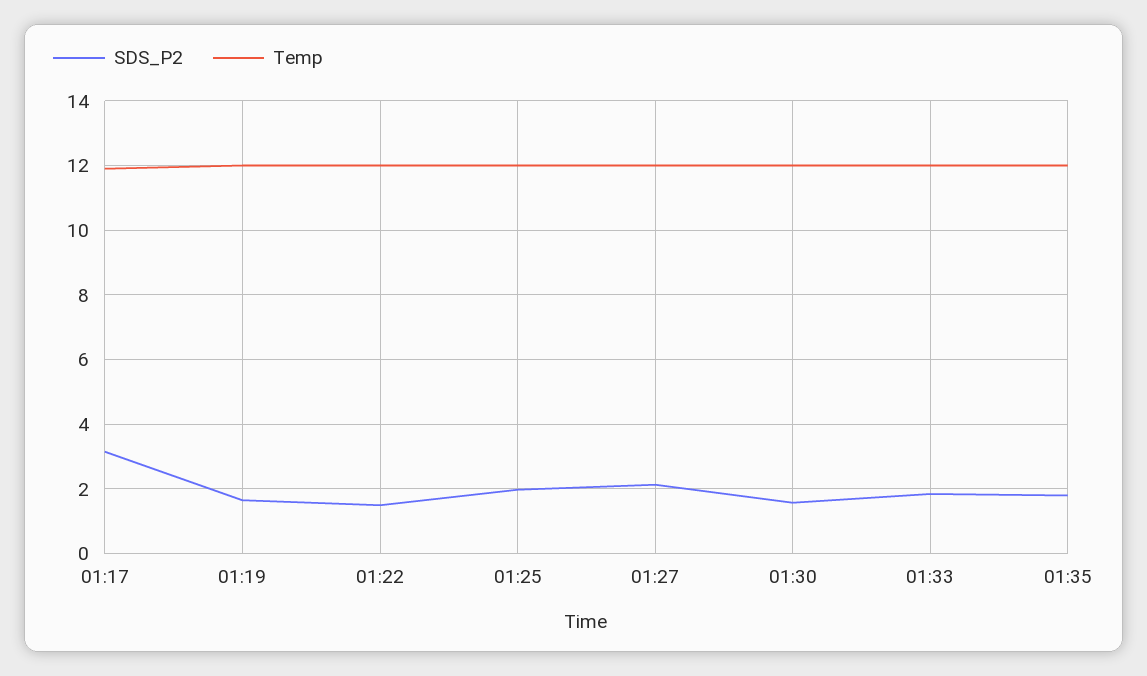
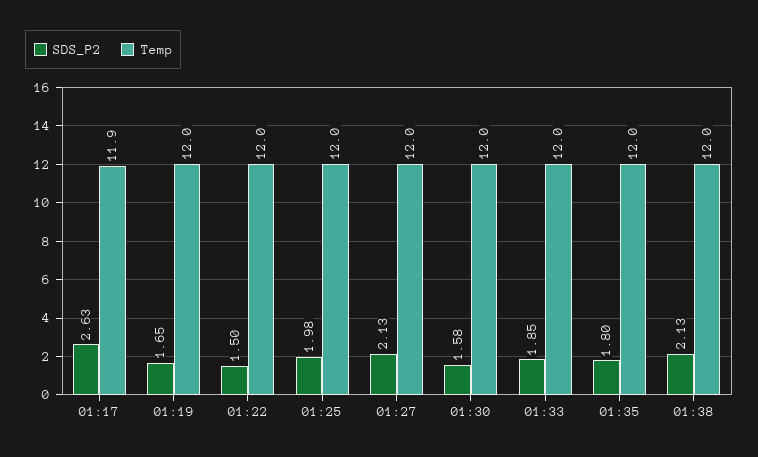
SDS_P2, 01:17: 3.2 -> 2.63
SDS_P2, 01:38: none -> 2.13
Temp, 01:38: none -> 12

